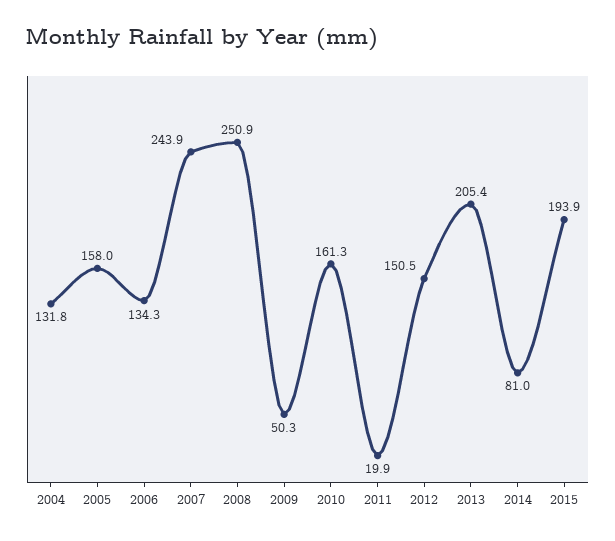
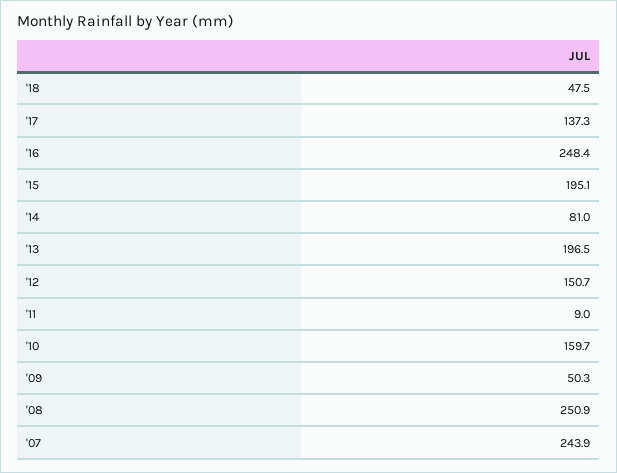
2004: 131.8 -> none
2005: 158 -> none
2006: 134.3 -> none
2010: 161.3 -> 159.7
2011: 19.9 -> 9
2012: 150.5 -> 150.7
2013: 205.4 -> 196.5
2015: 193.9 -> 195.1
'18: none -> 47.5
'17: none -> 137.3
'16: none -> 248.4

